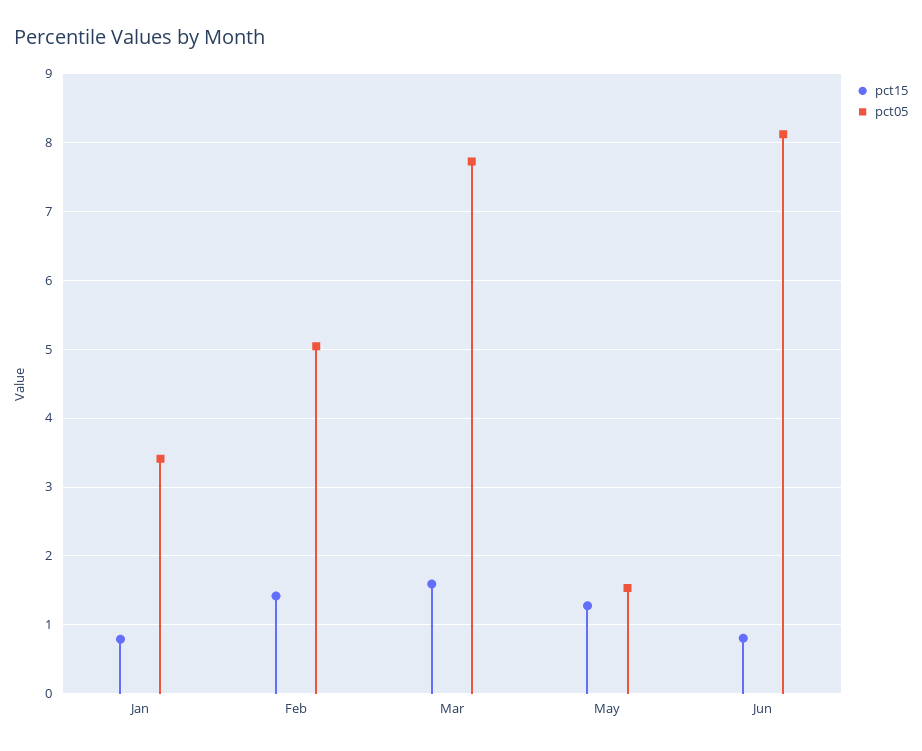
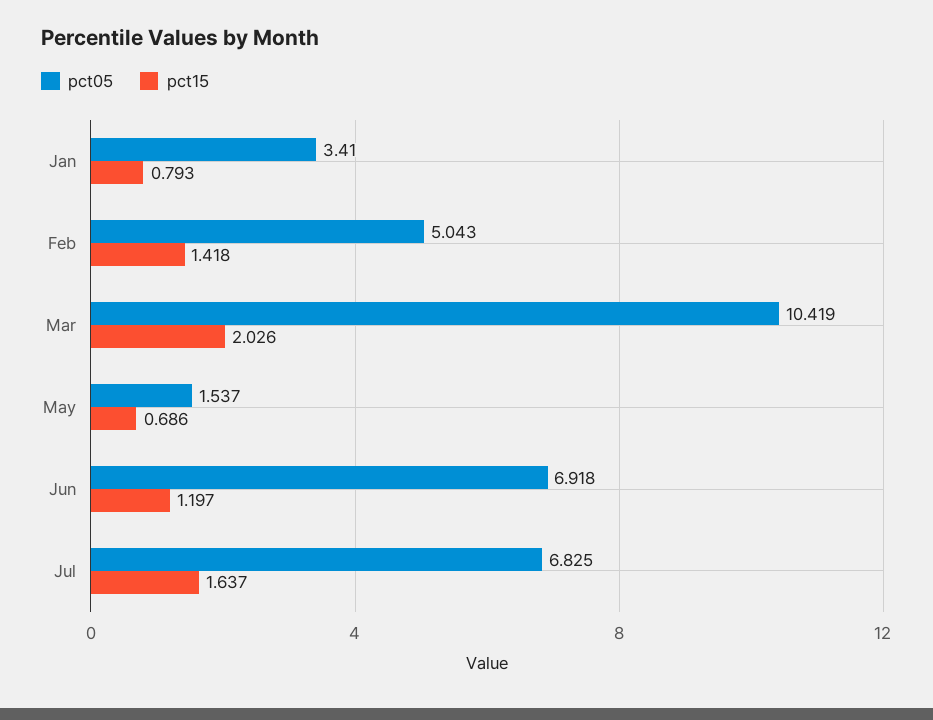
pct15, Mar: 1.6 -> 2.026
pct05, Mar: 7.7 -> 10.419
pct15, May: 1.3 -> 0.686
pct15, Jun: 0.8 -> 1.197
pct05, Jun: 8.1 -> 6.918
pct05, Jul: none -> 6.825
pct15, Jul: none -> 1.637

